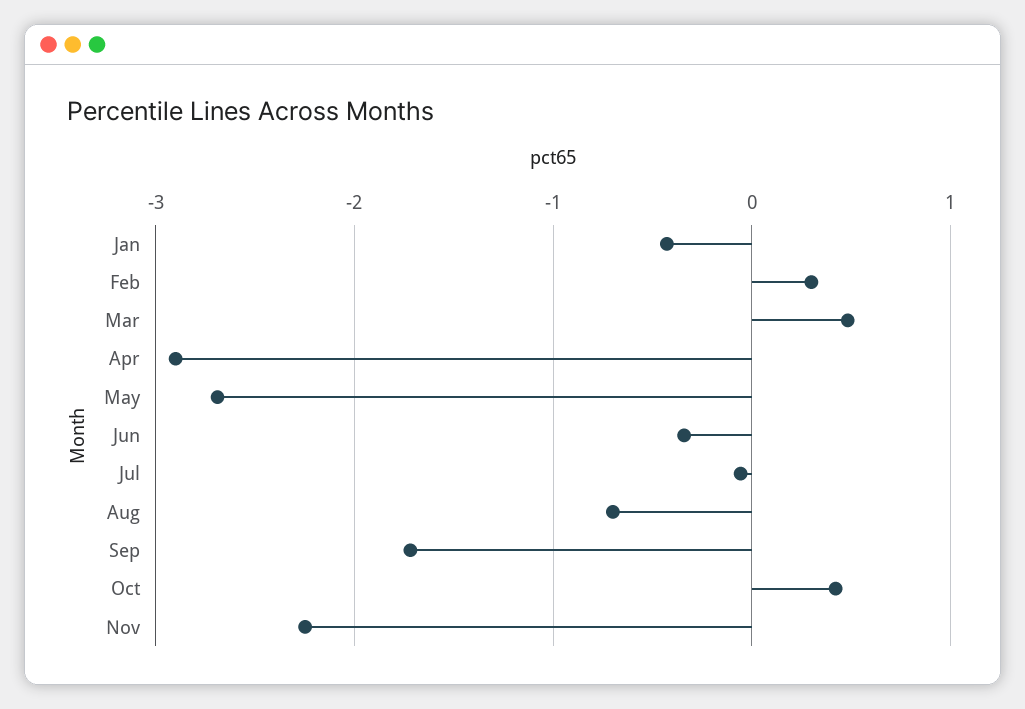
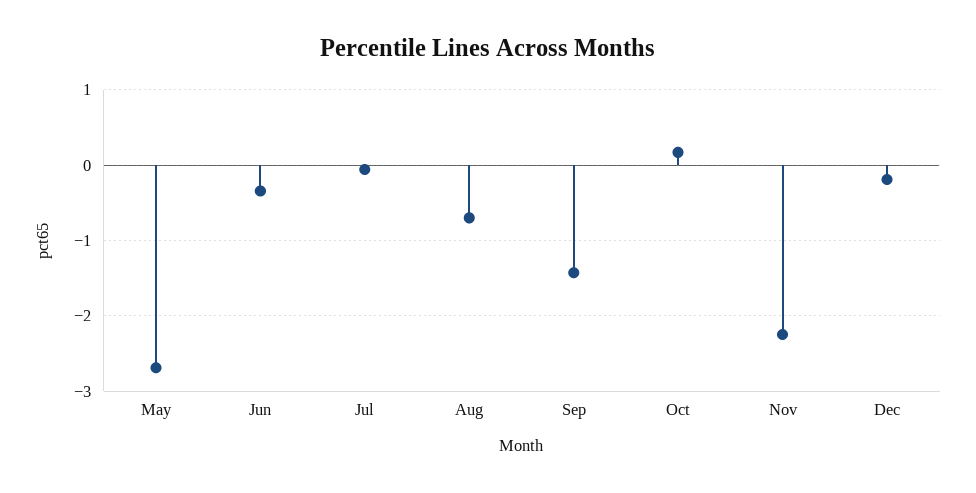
Jan: -0.4 -> none
Feb: 0.3 -> none
Mar: 0.5 -> none
Apr: -2.9 -> none
Sep: -1.7 -> -1.4
Oct: 0.4 -> 0.2
Dec: none -> -0.2

